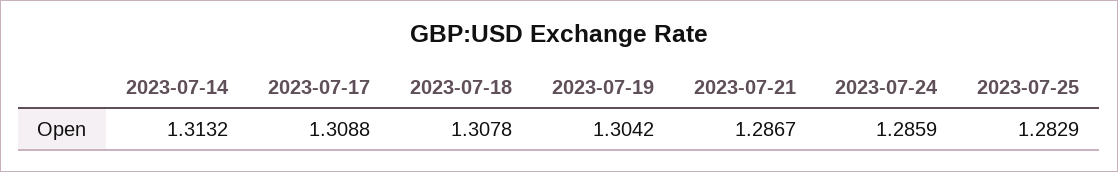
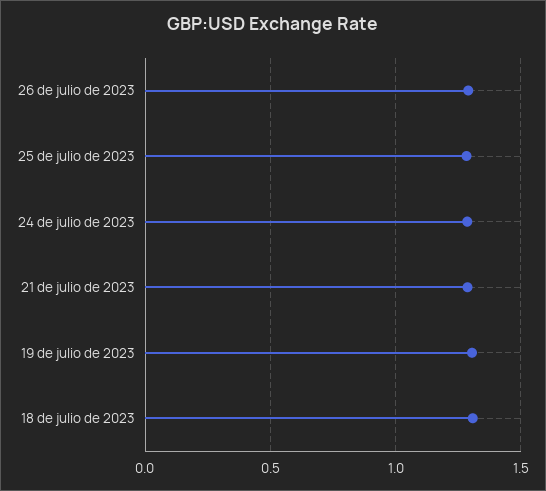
2023-07-14: 1.3132 -> none
2023-07-17: 1.3088 -> none
26 de julio de 2023: none -> 1.3

